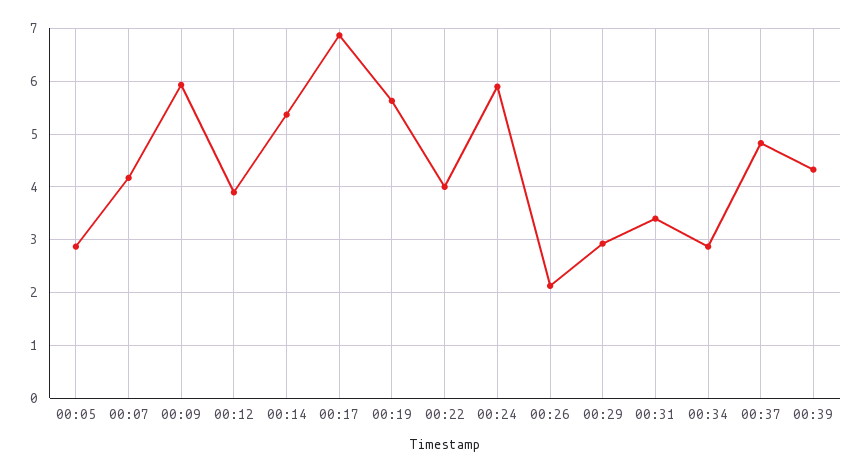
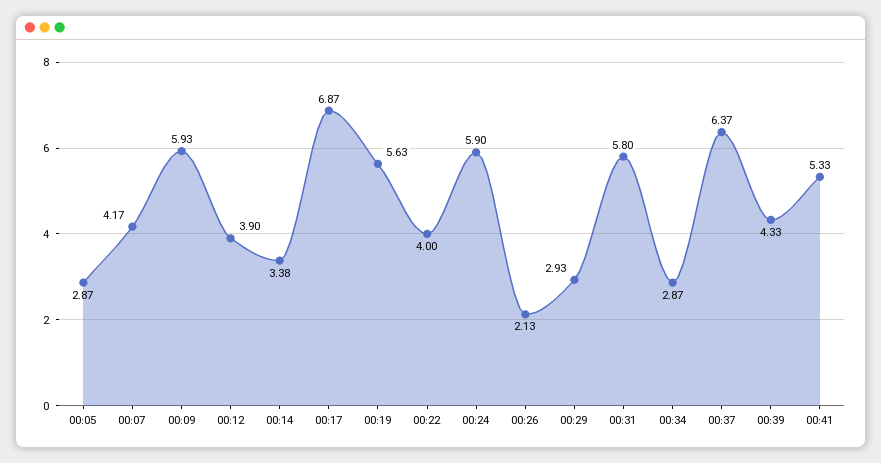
00:14: 5.4 -> 3.38
00:31: 3.4 -> 5.8
00:37: 4.8 -> 6.37
00:41: none -> 5.33

